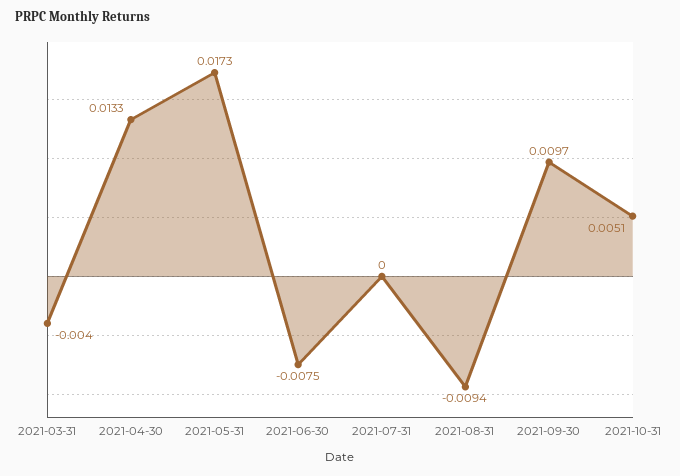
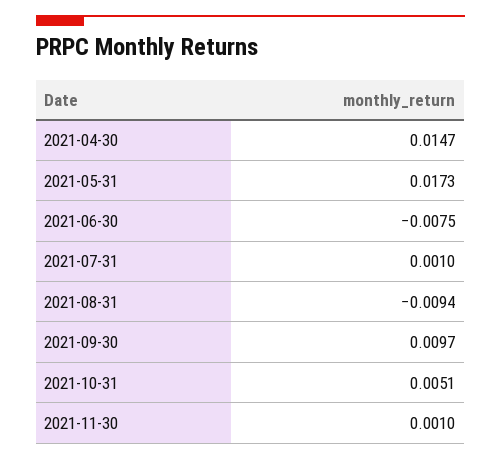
2021-03-31: -0.004 -> none
2021-04-30: 0.0133 -> 0.0147
2021-07-31: 0 -> 0.001
2021-11-30: none -> 0.001

